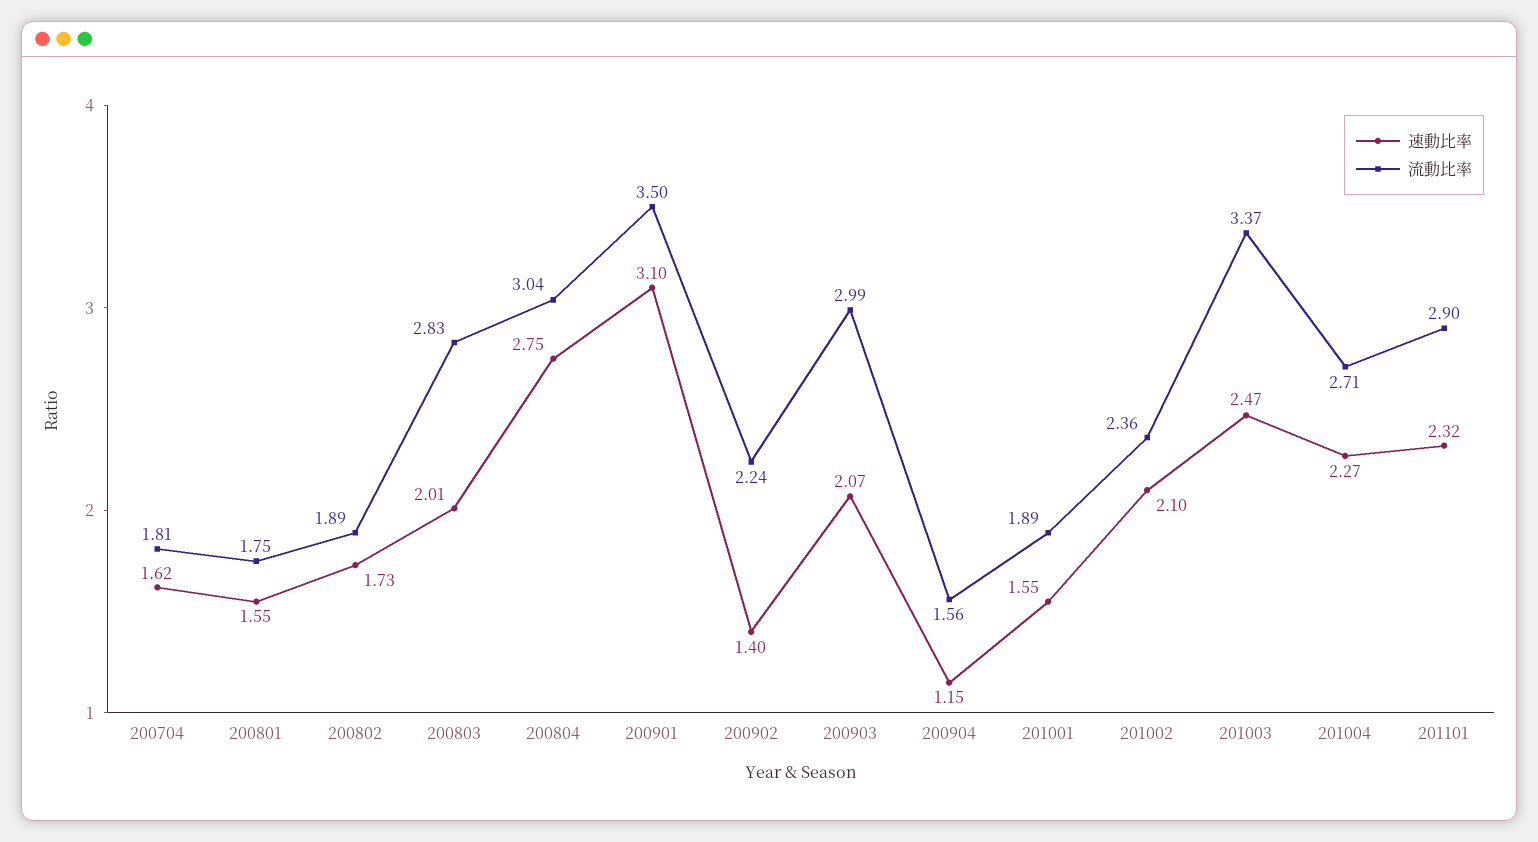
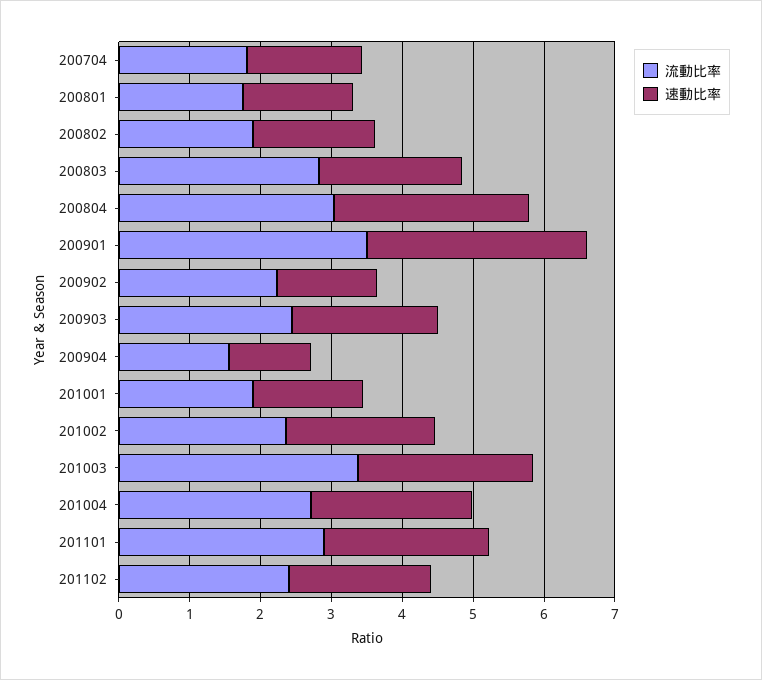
流動比率, 200903: 2.99 -> 2.4
流動比率, 201102: none -> 2.4
速動比率, 201102: none -> 2

